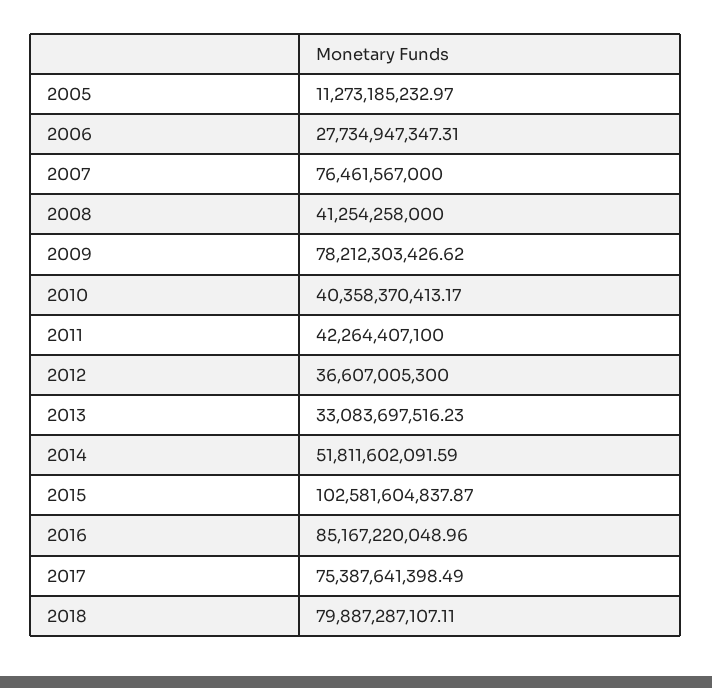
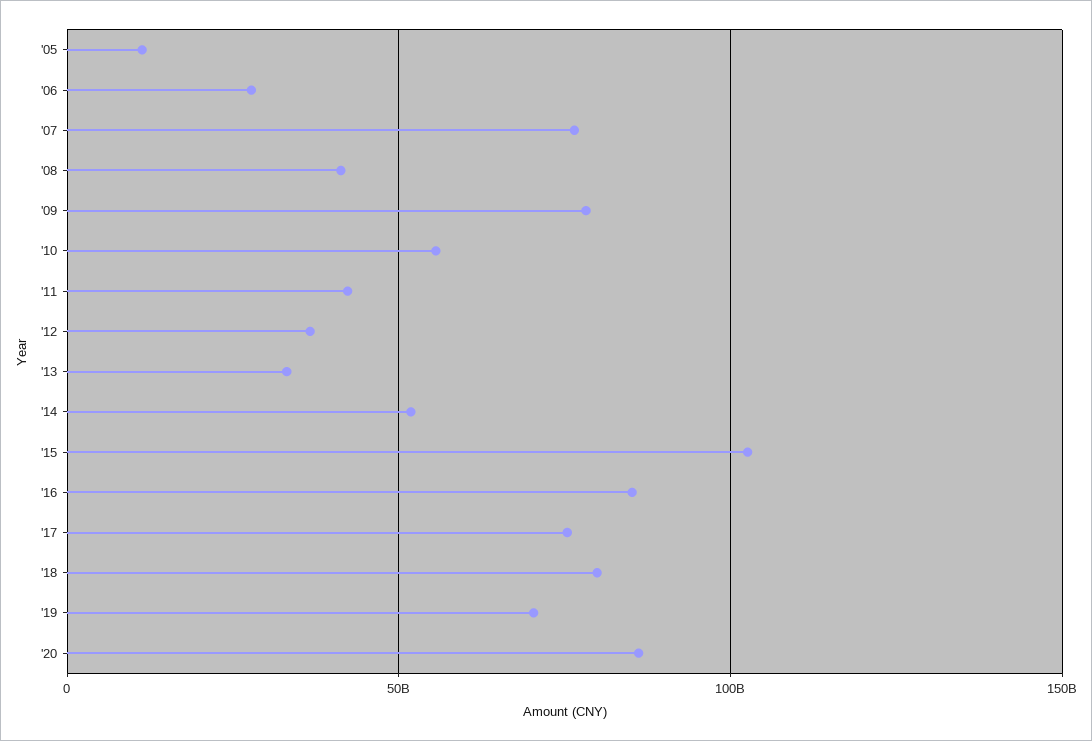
2010: 40358370413.17 -> 55000000000
'19: none -> 70000000000
'20: none -> 85000000000

